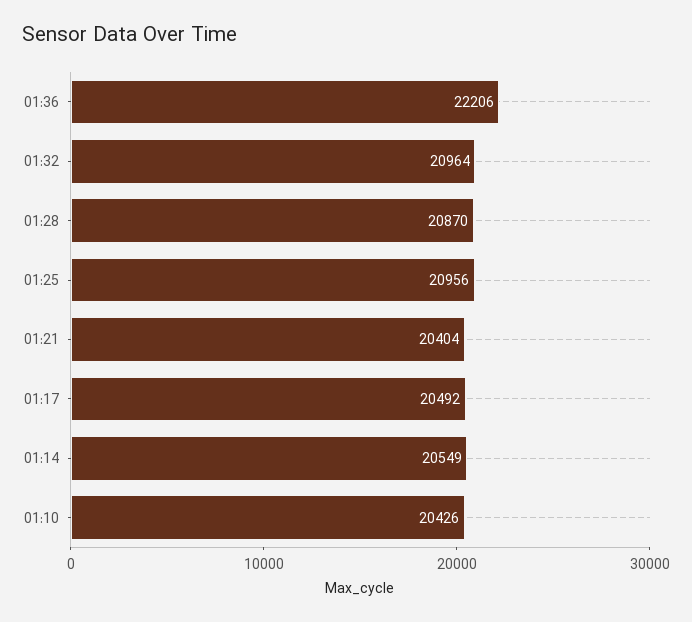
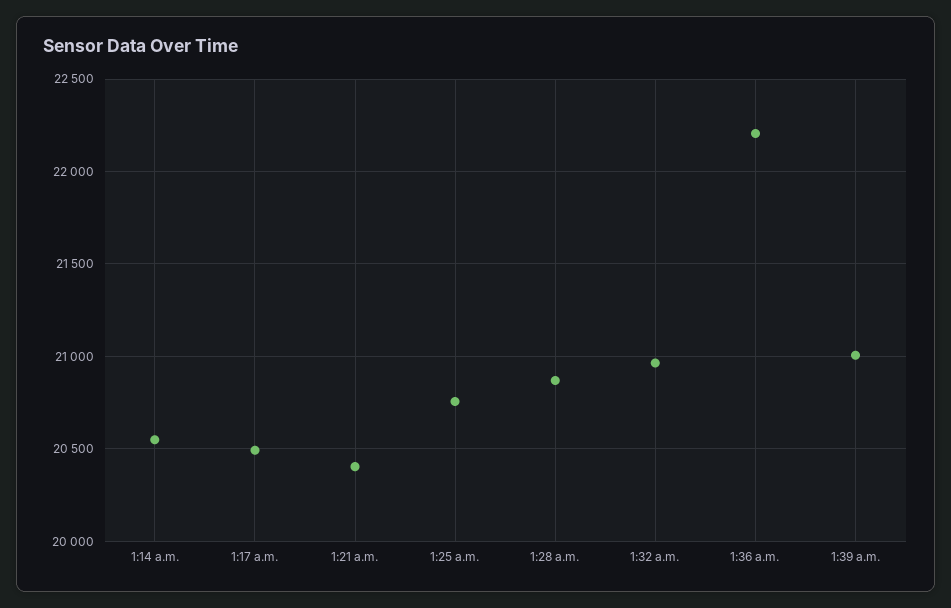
01:25: 20956 -> 20750
01:10: 20426 -> none
1:39 a.m.: none -> 21000

